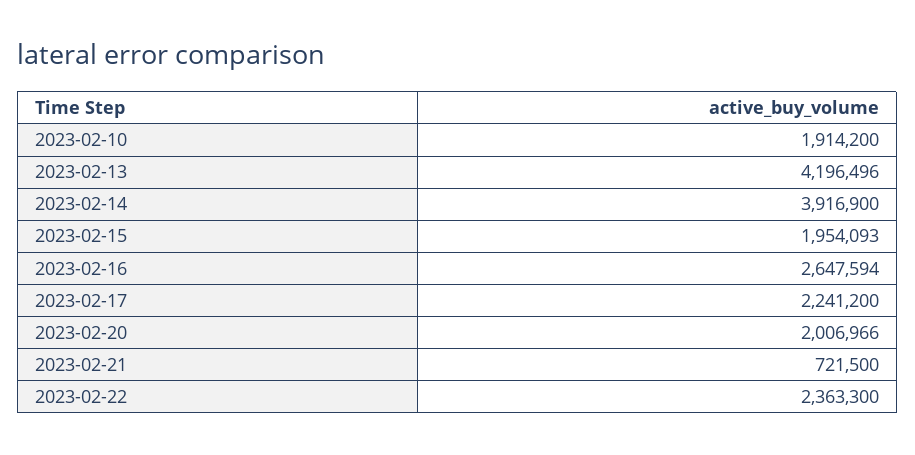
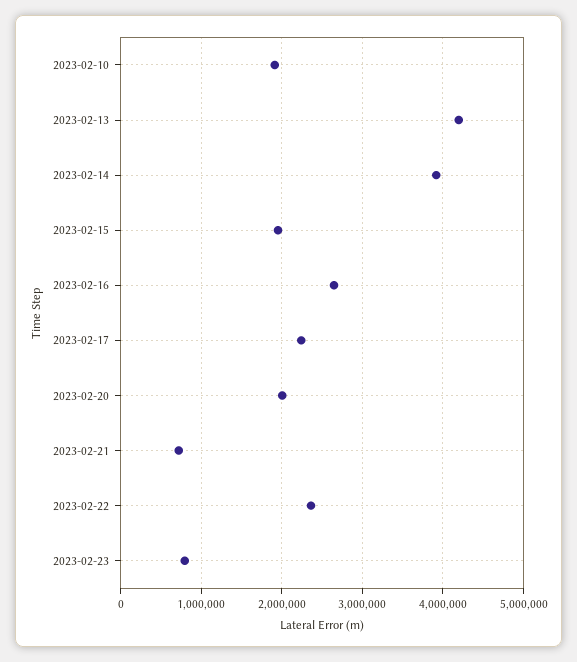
2023-02-23: none -> 800000

